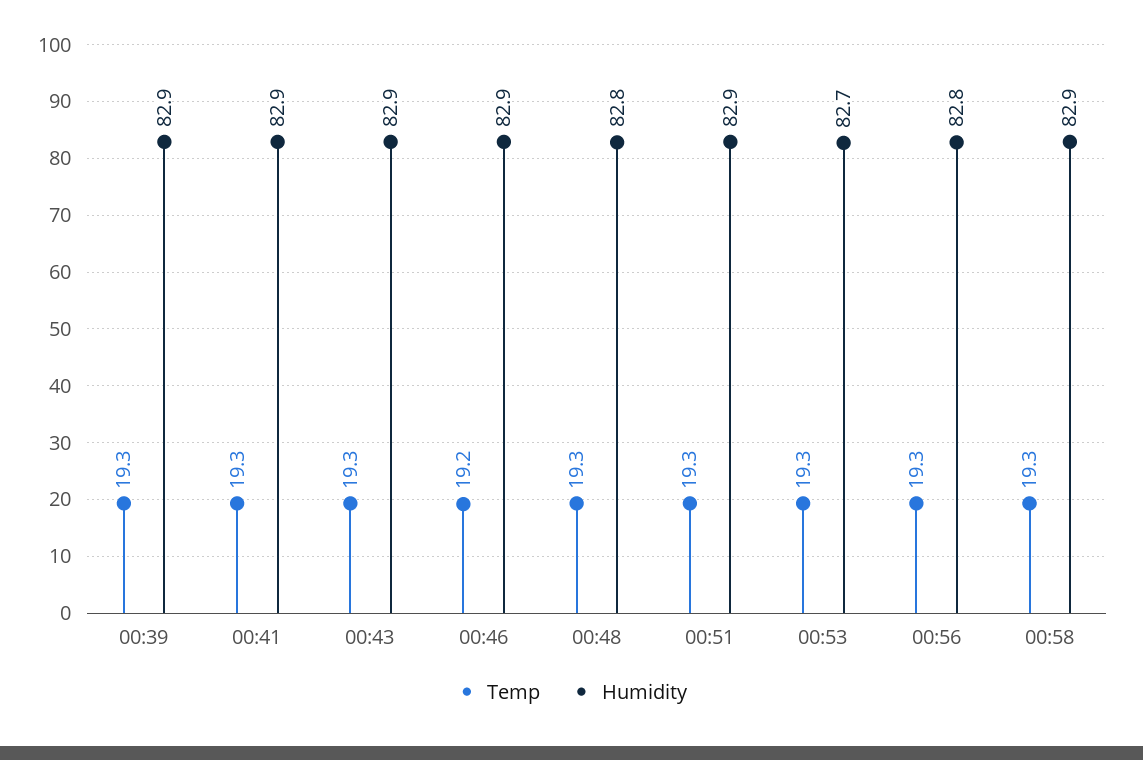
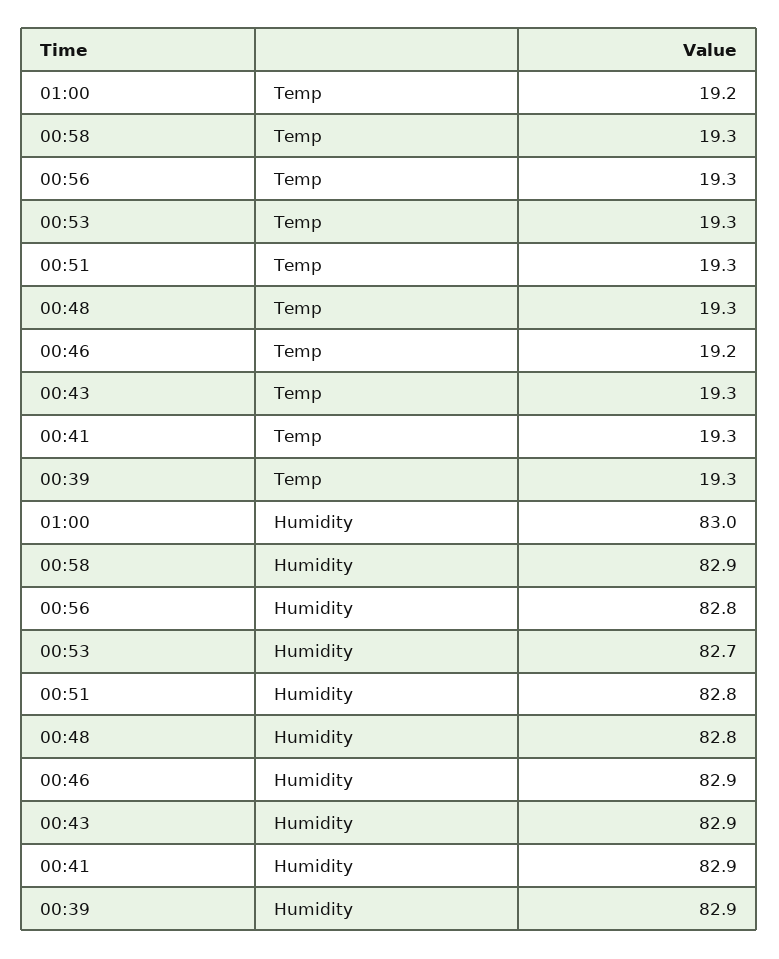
Humidity, 00:51: 82.9 -> 82.8
Temp, 01:00: none -> 19.2
Humidity, 01:00: none -> 83

